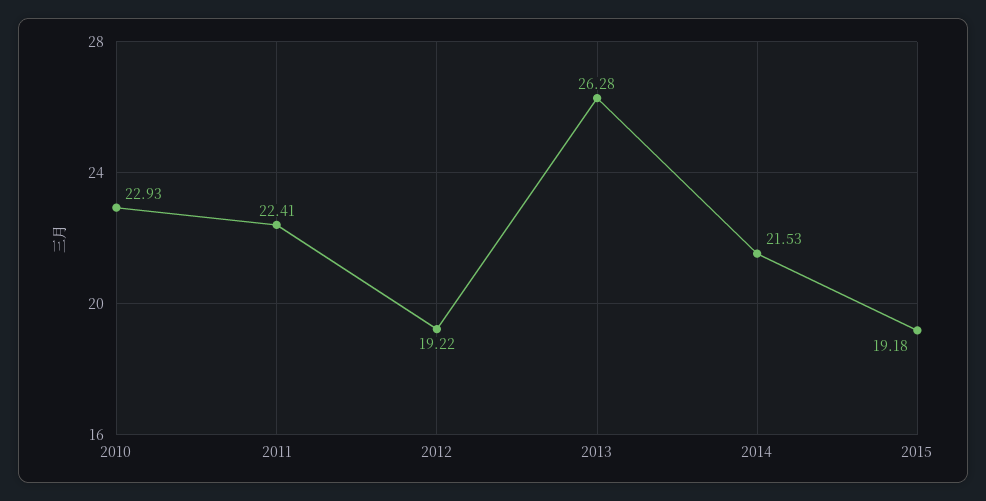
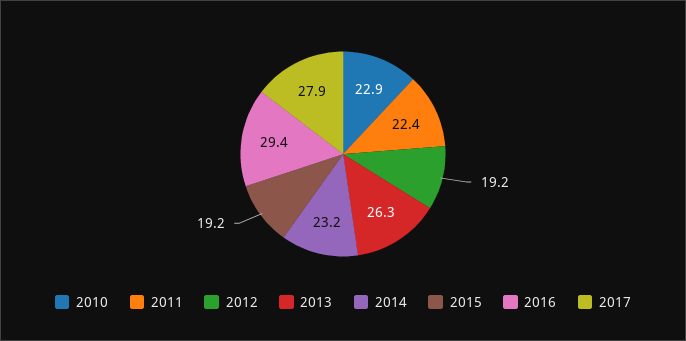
2014: 21.53 -> 23.2
2016: none -> 29.4
2017: none -> 27.9

